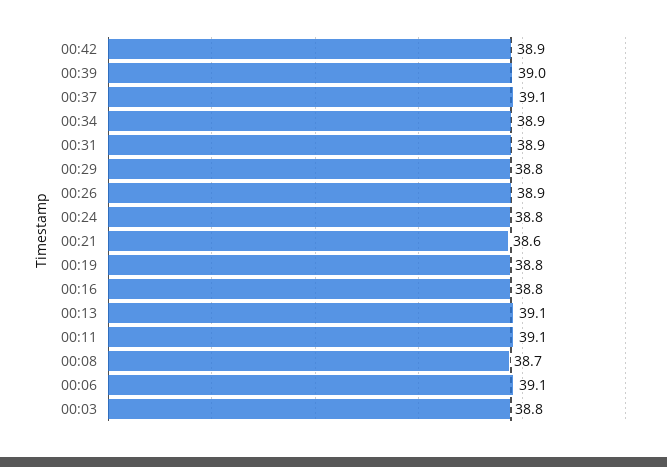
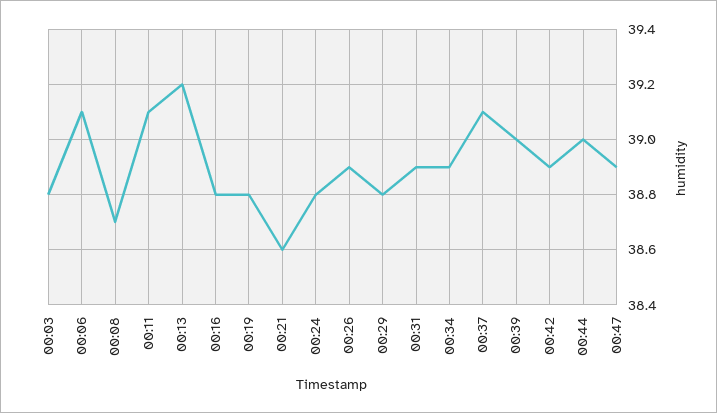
00:13: 39.1 -> 39.2
00:44: none -> 39
00:47: none -> 38.9

